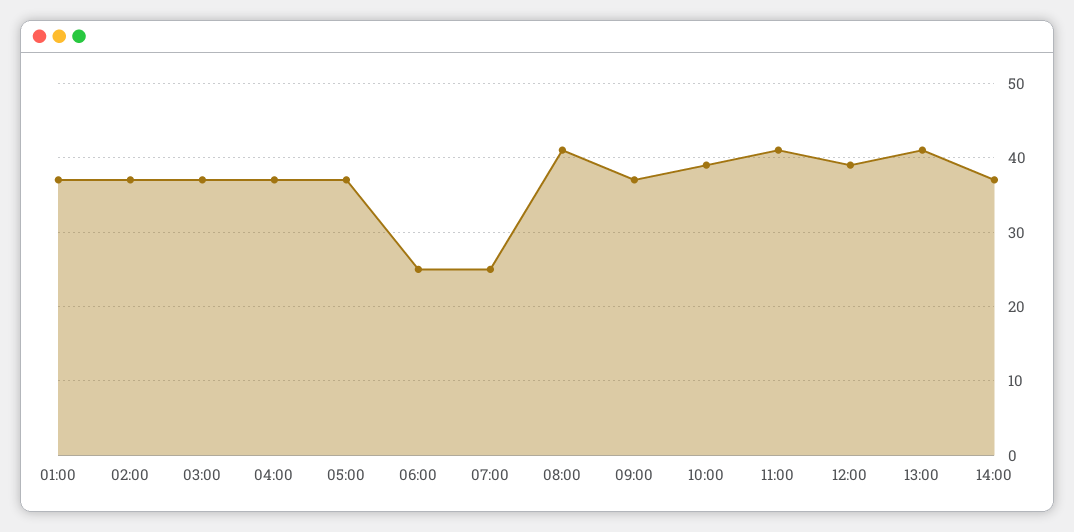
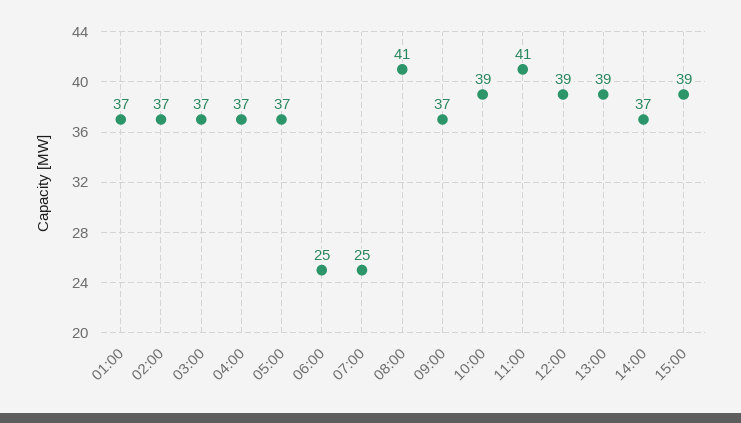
13:00: 41 -> 39
15:00: none -> 39

